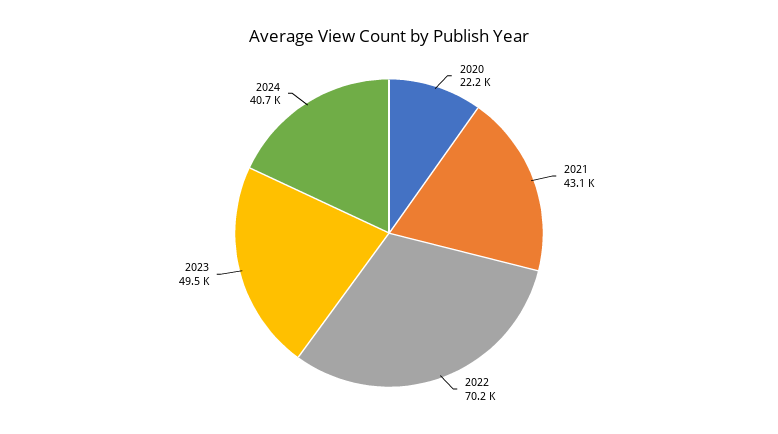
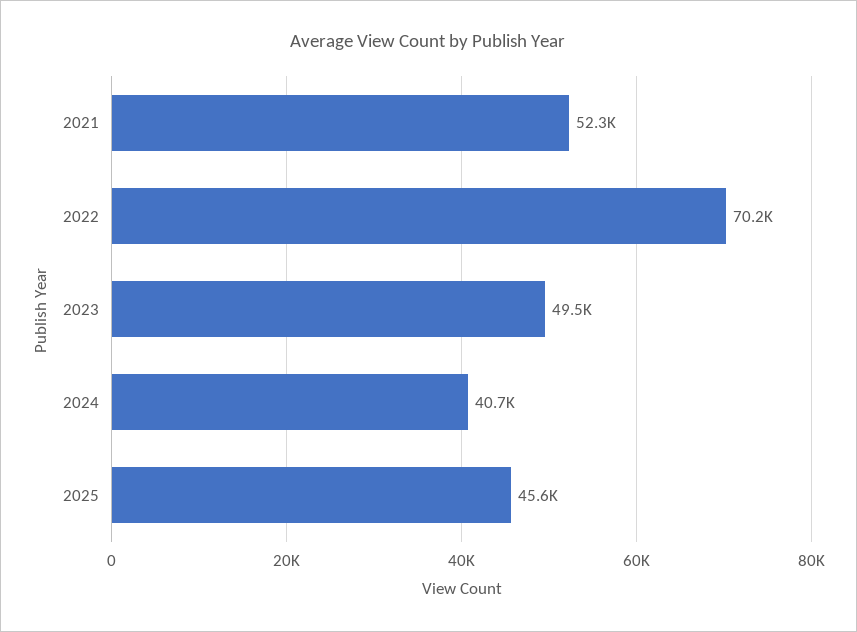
2020: 22200 -> none
2021: 43100 -> 52300
2025: none -> 45600

